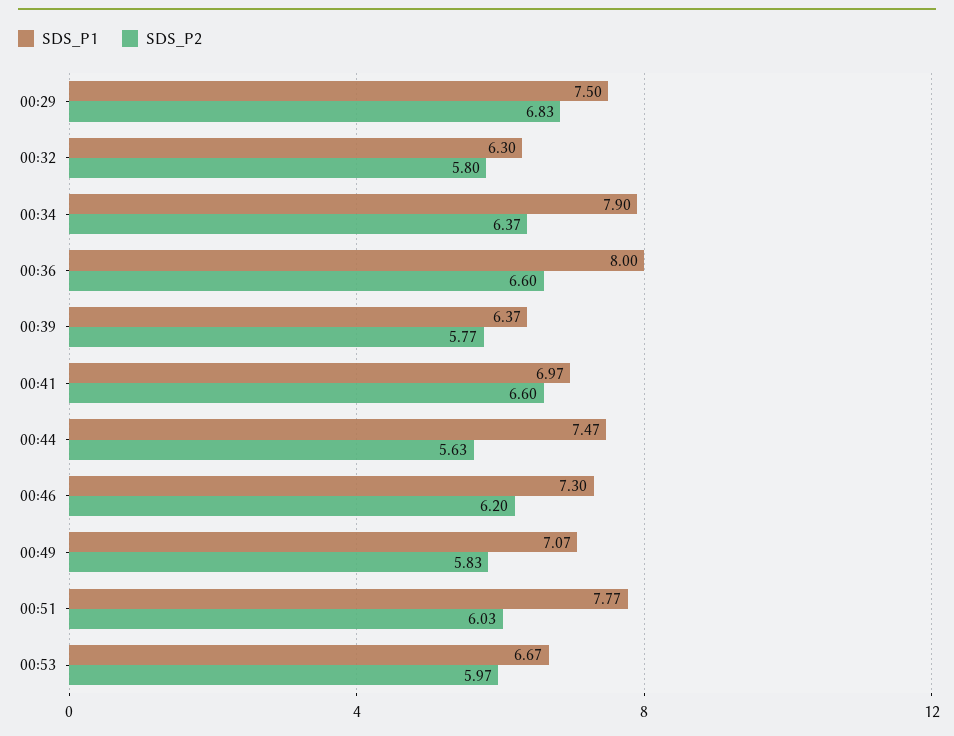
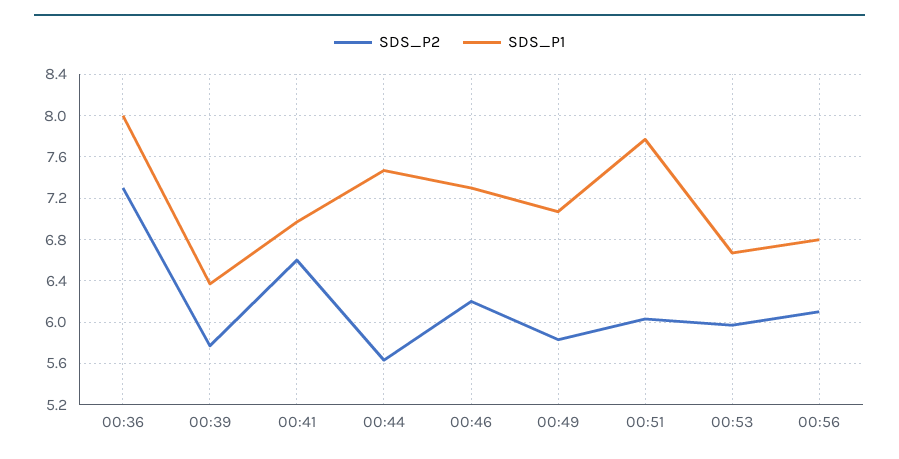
SDS_P1, 00:29: 7.5 -> none
SDS_P2, 00:29: 6.83 -> none
SDS_P1, 00:32: 6.3 -> none
SDS_P2, 00:32: 5.8 -> none
SDS_P1, 00:34: 7.9 -> none
SDS_P2, 00:34: 6.37 -> none
SDS_P2, 00:36: 6.6 -> 7.3
SDS_P2, 00:56: none -> 6.1
SDS_P1, 00:56: none -> 6.8

